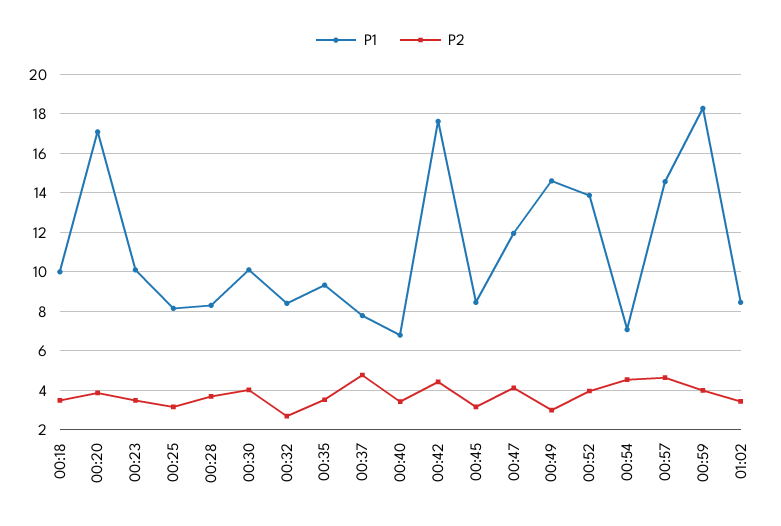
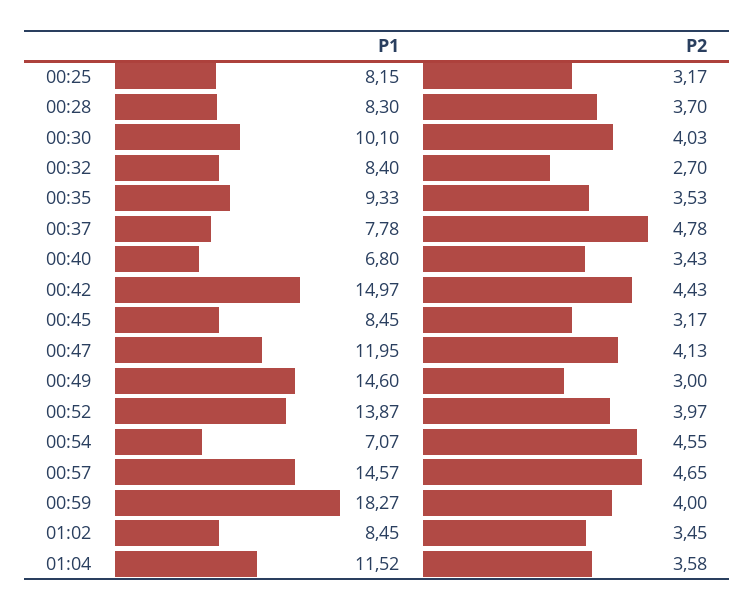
P1, 00:18: 10 -> none
P2, 00:18: 3.5 -> none
P1, 00:20: 17 -> none
P2, 00:20: 4 -> none
P1, 00:23: 10 -> none
P2, 00:23: 3.5 -> none
P1, 00:42: 17.5 -> 14.97
P1, 01:04: none -> 11.52
P2, 01:04: none -> 3.58

